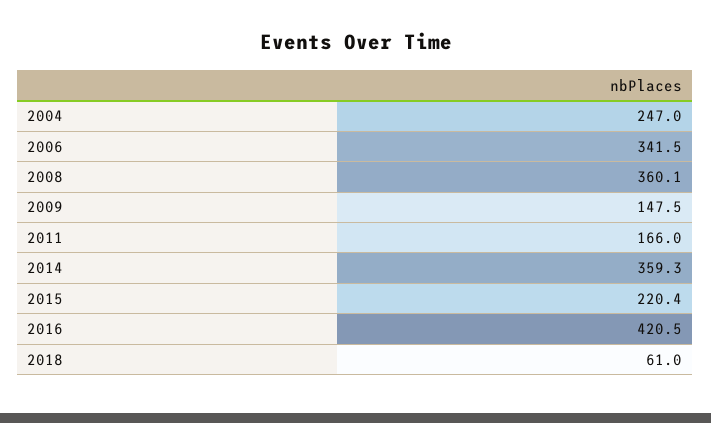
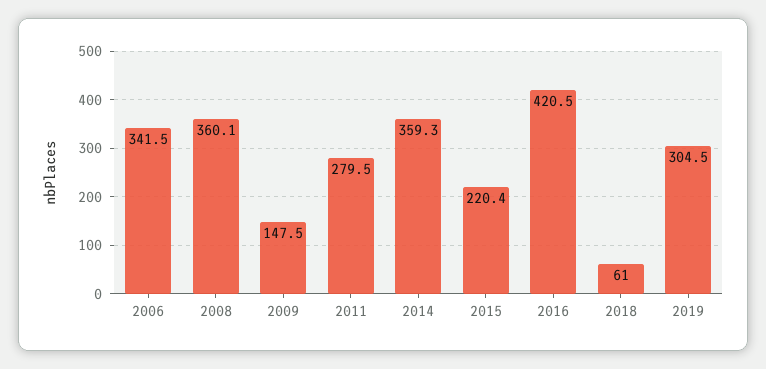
2004: 247 -> none
2011: 166 -> 279.5
2019: none -> 304.5

